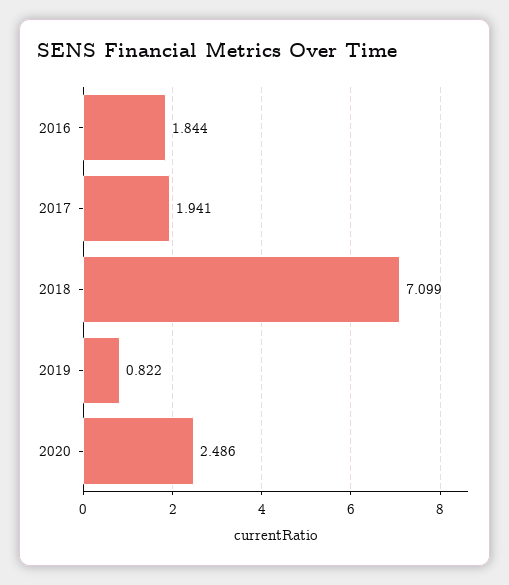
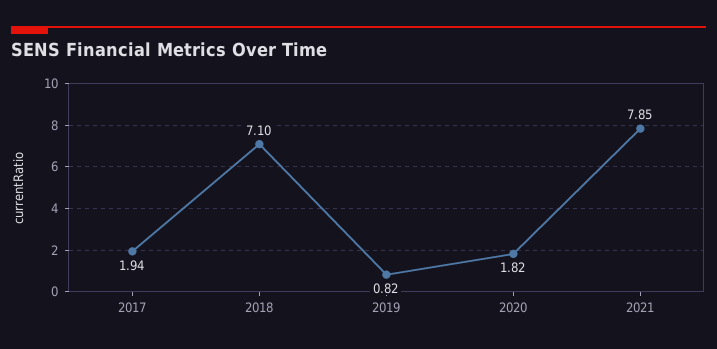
2016: 1.844 -> none
2020: 2.486 -> 1.82
2021: none -> 7.85

